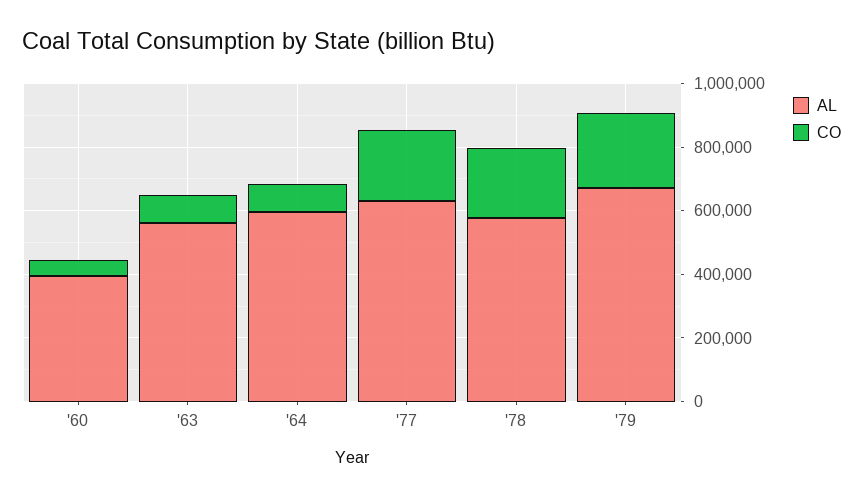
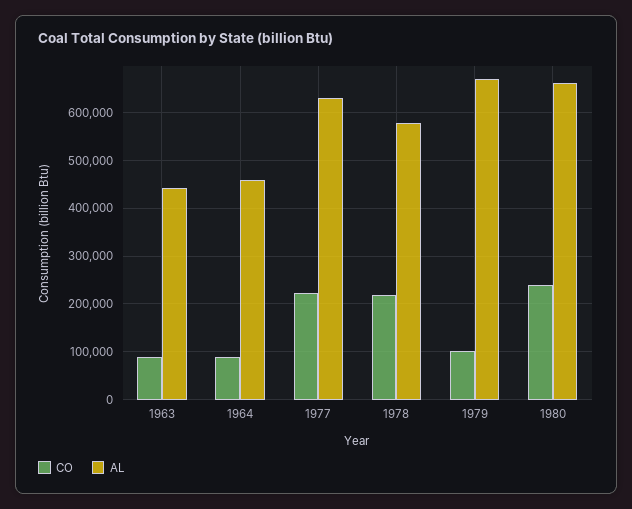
AL, '60: 400000 -> none
CO, '60: 50000 -> none
AL, '63: 550000 -> 440000
AL, '64: 600000 -> 460000
CO, '79: 250000 -> 100000
CO, 1980: none -> 240000
AL, 1980: none -> 660000

